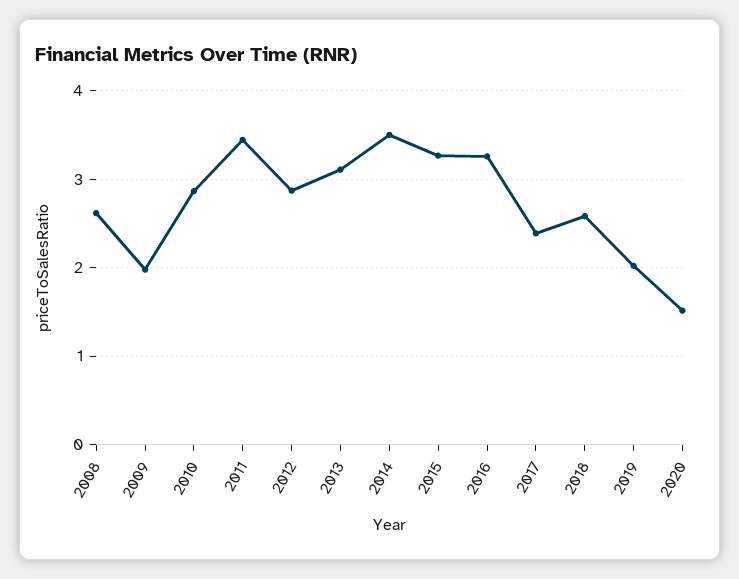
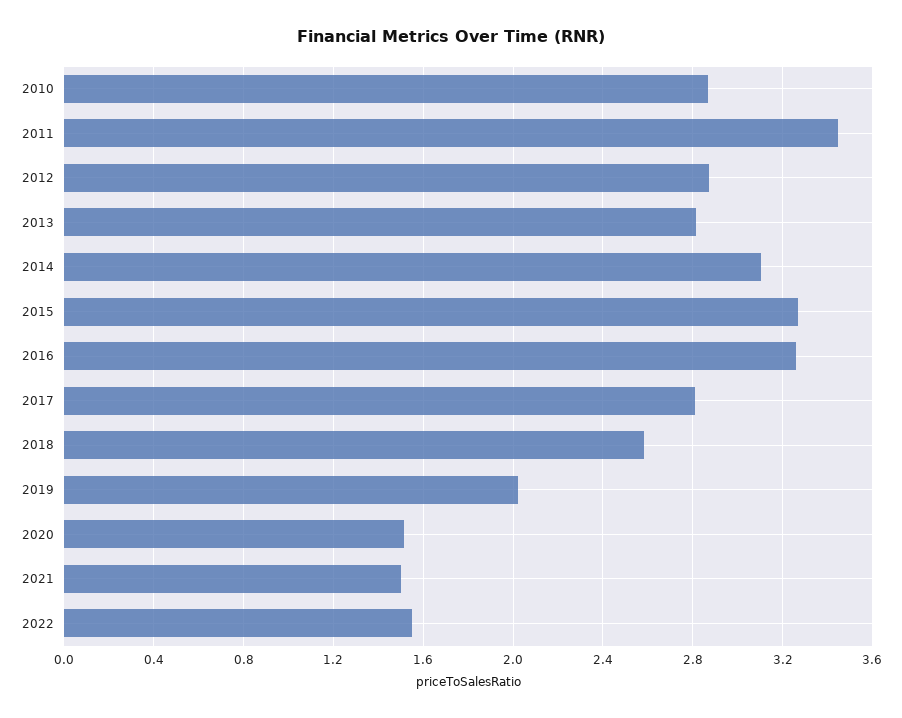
2008: 2.6 -> none
2009: 2 -> none
2013: 3.1 -> 2.8
2014: 3.5 -> 3.1
2017: 2.4 -> 2.8
2021: none -> 1.5
2022: none -> 1.55

